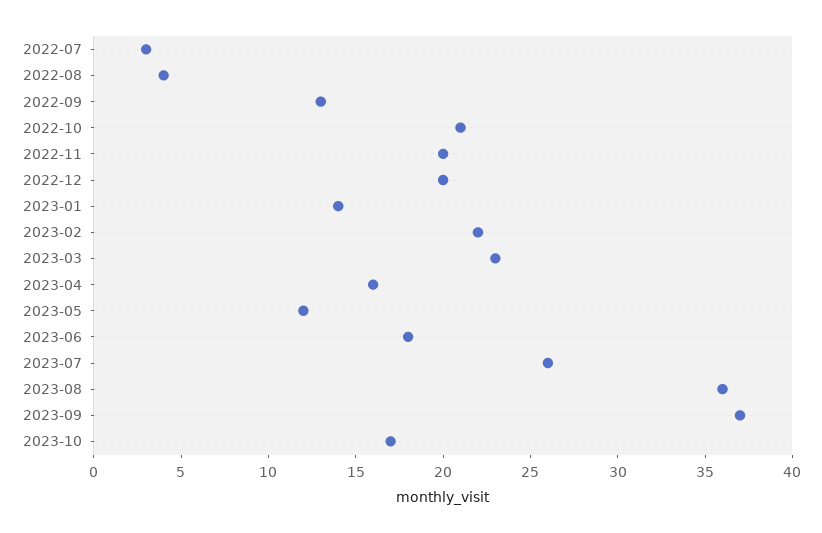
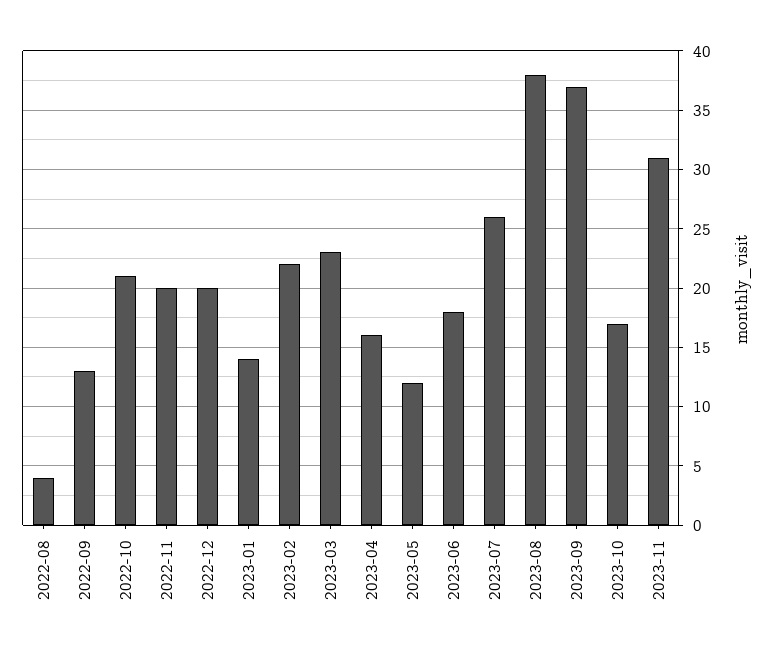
2022-07: 3 -> none
2023-08: 36 -> 38
2023-11: none -> 31

